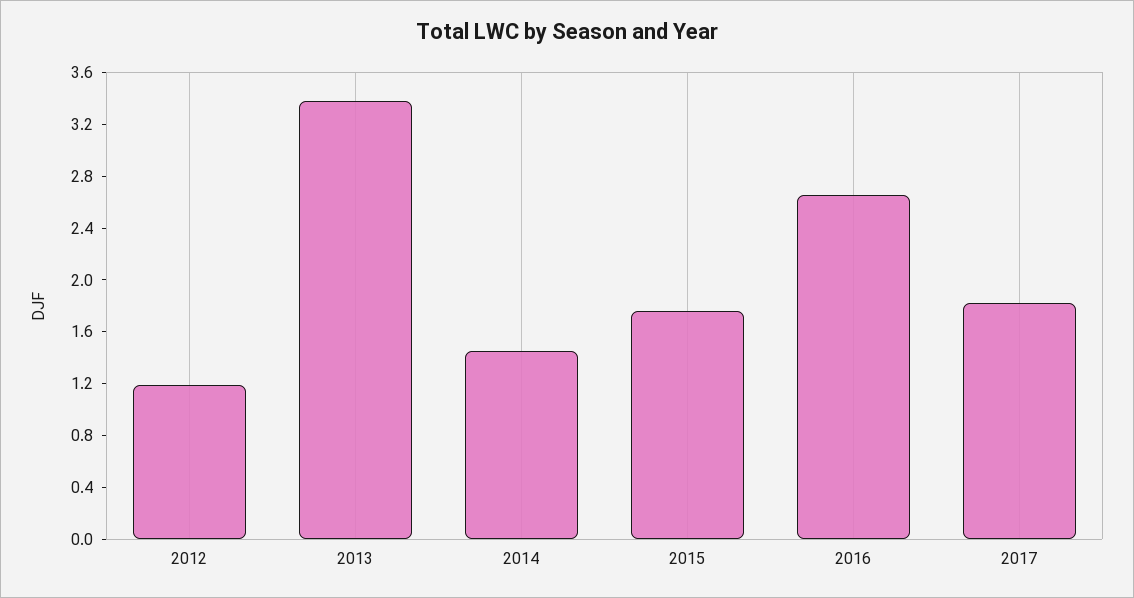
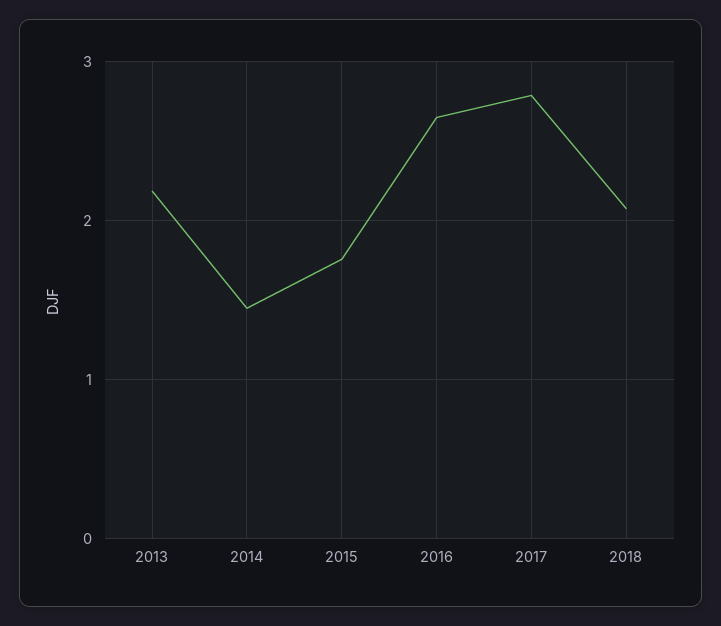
2012: 1.2 -> none
2013: 3.4 -> 2.2
2017: 1.8 -> 2.8
2018: none -> 2.1

